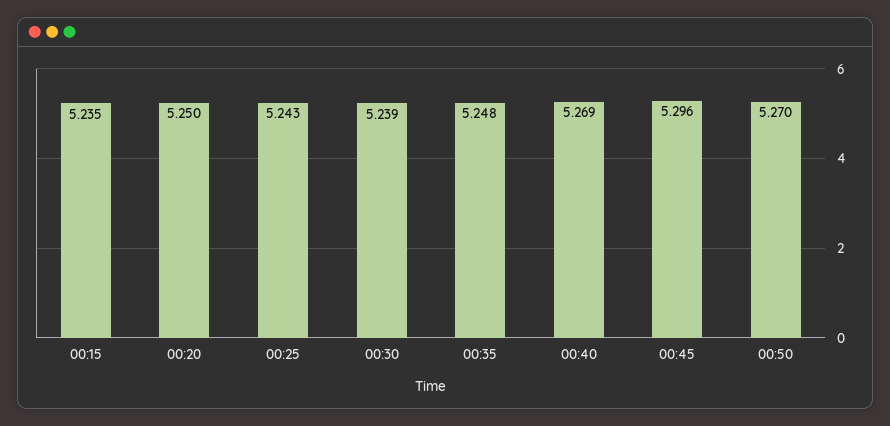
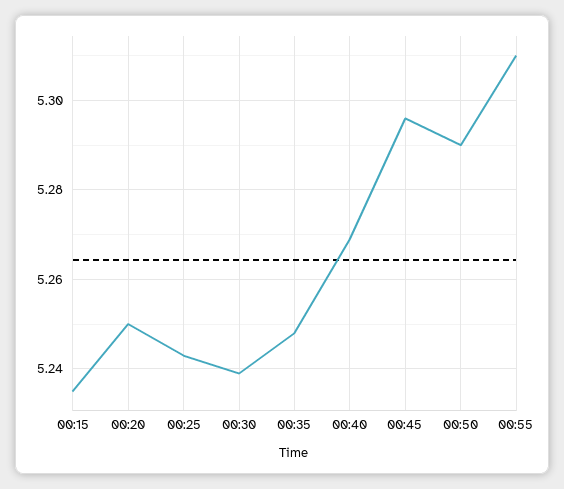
00:50: 5.27 -> 5.29
00:55: none -> 5.31

